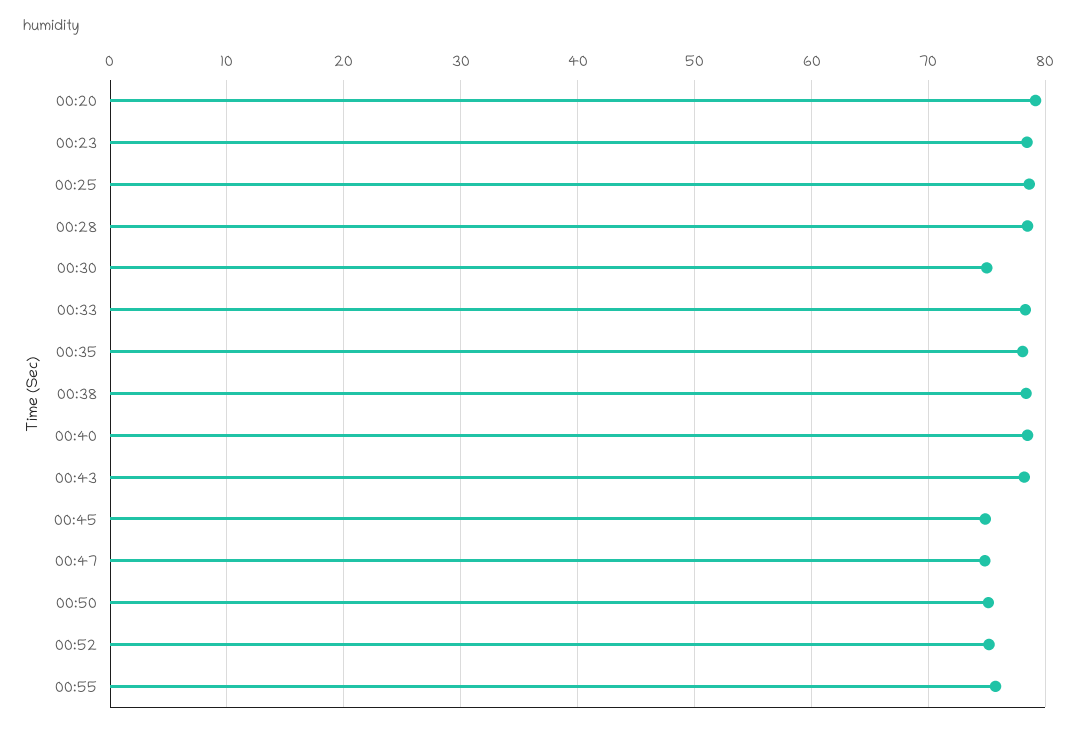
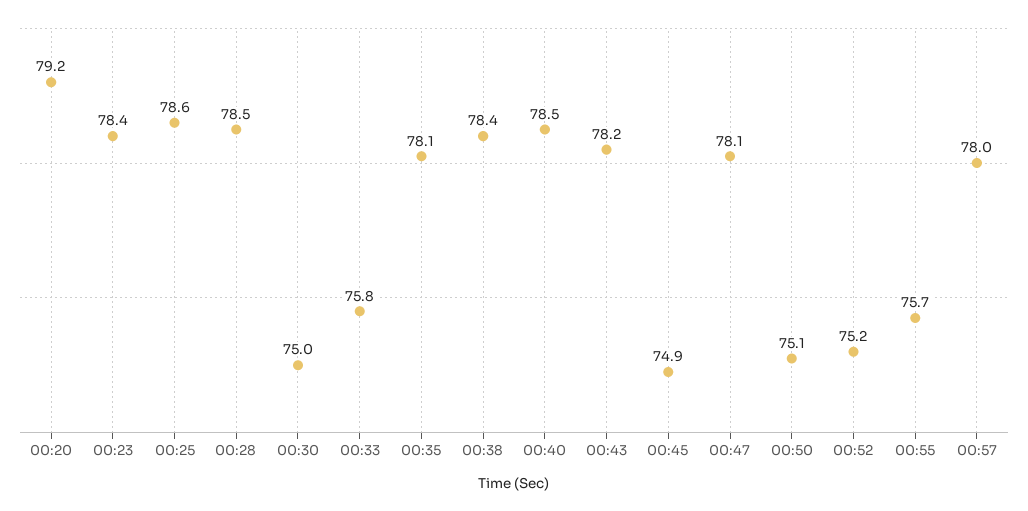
00:33: 78 -> 75.8
00:47: 75 -> 78.1
00:57: none -> 78

